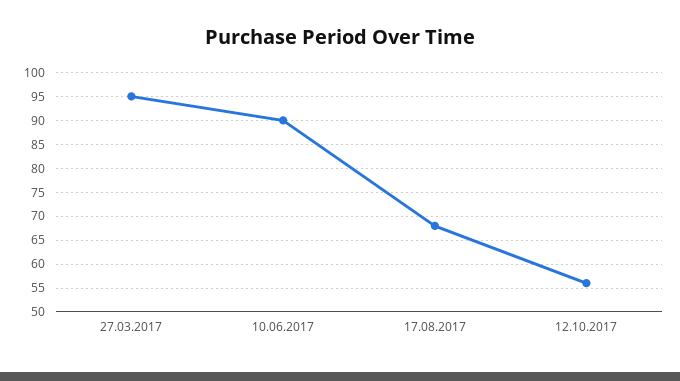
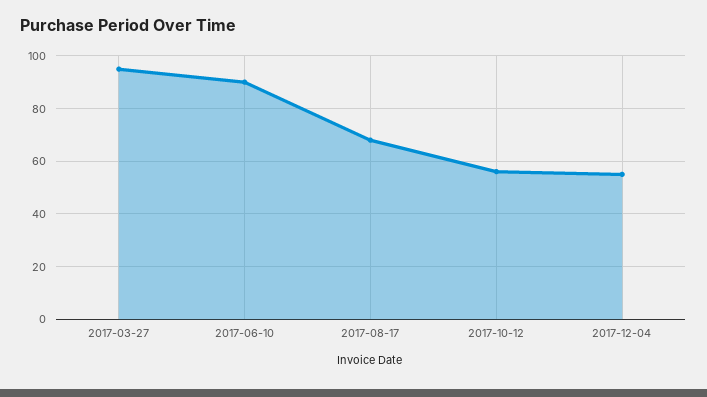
2017-12-04: none -> 55

